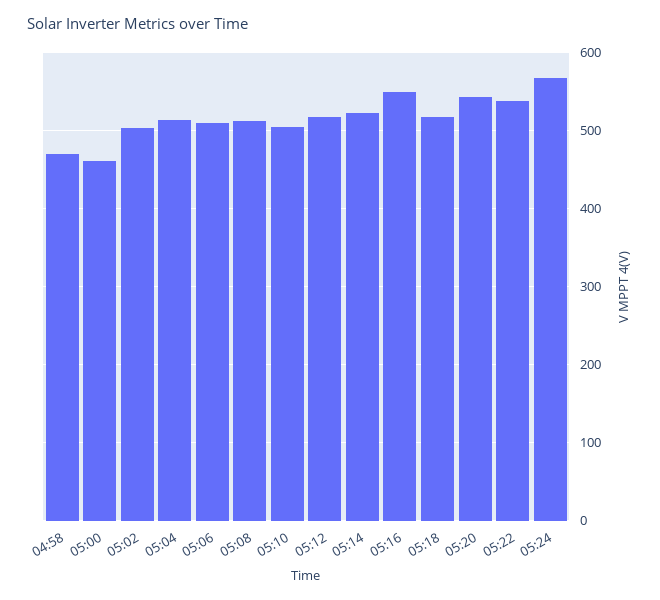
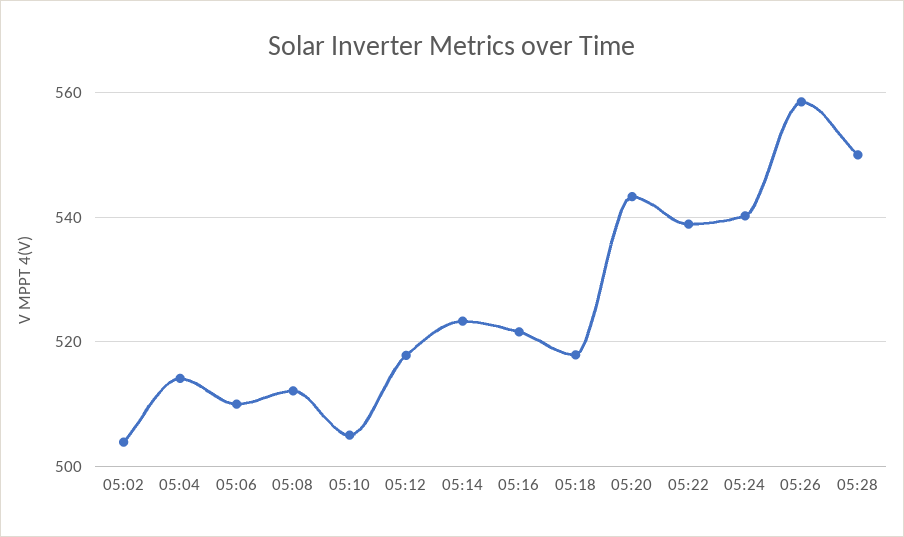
04:58: 470 -> none
05:00: 460 -> none
05:16: 550 -> 522
05:24: 570 -> 540
05:26: none -> 558
05:28: none -> 550

